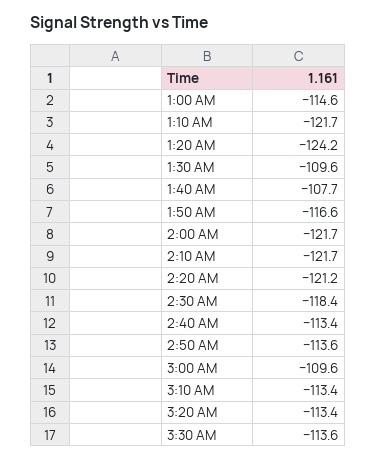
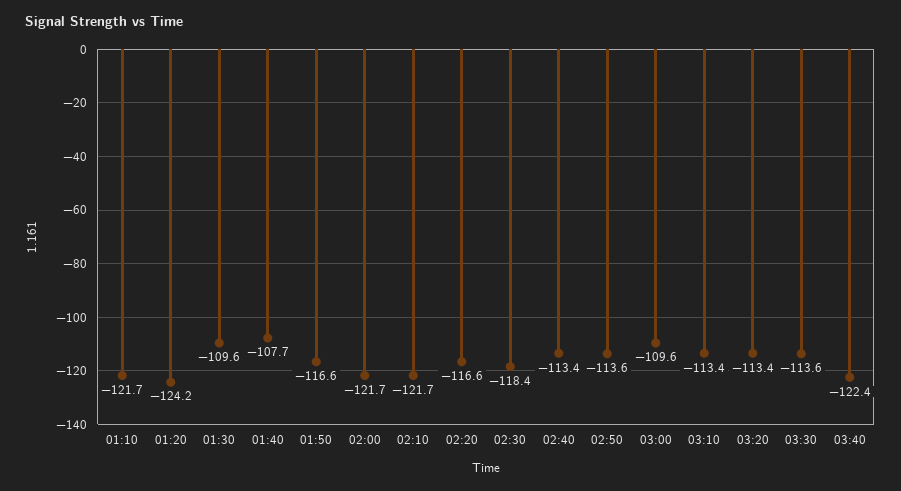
1:00 AM: -114.6 -> none
2:20 AM: -121.2 -> -116.6
03:40: none -> -122.4

